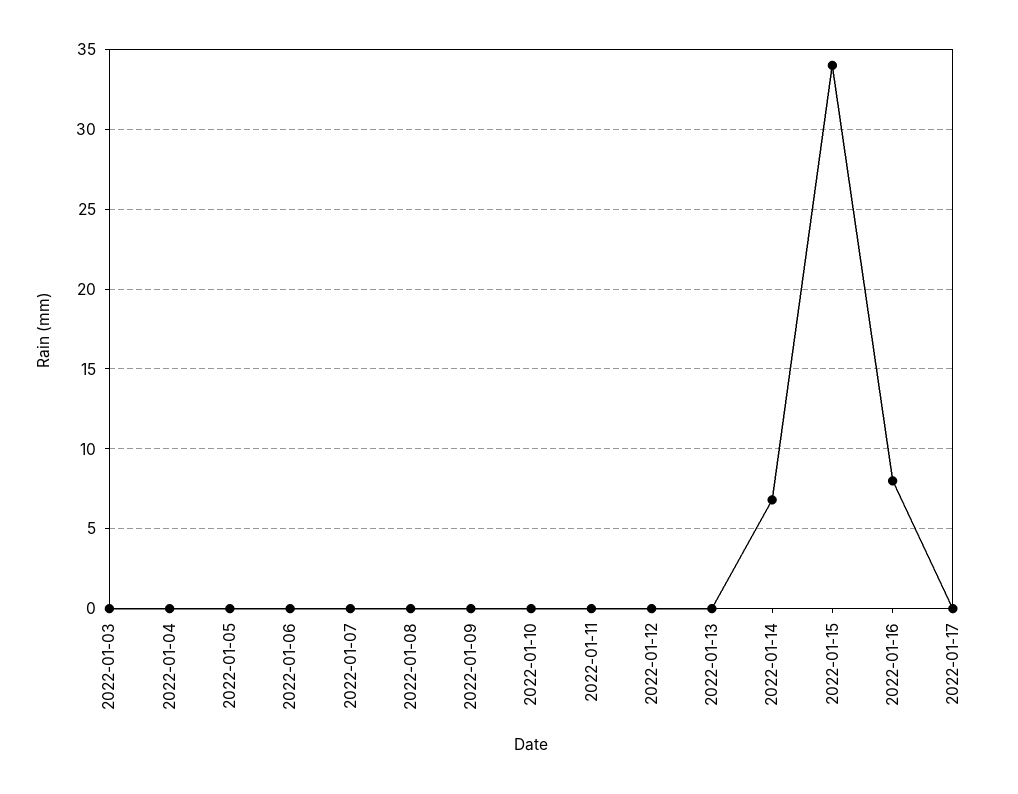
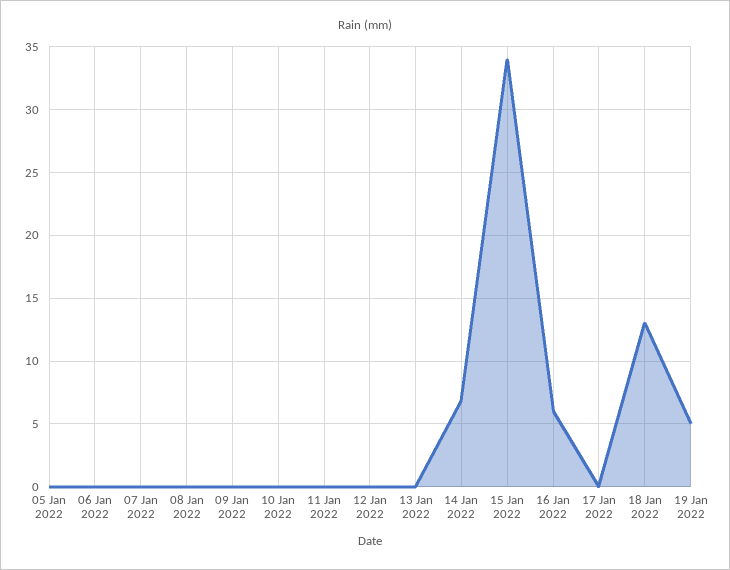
2022-01-03: 0 -> none
2022-01-04: 0 -> none
2022-01-16: 8 -> 6
18 Jan 2022: none -> 13
19 Jan 2022: none -> 5

